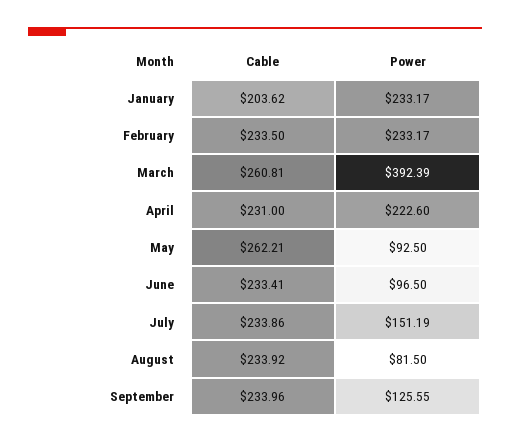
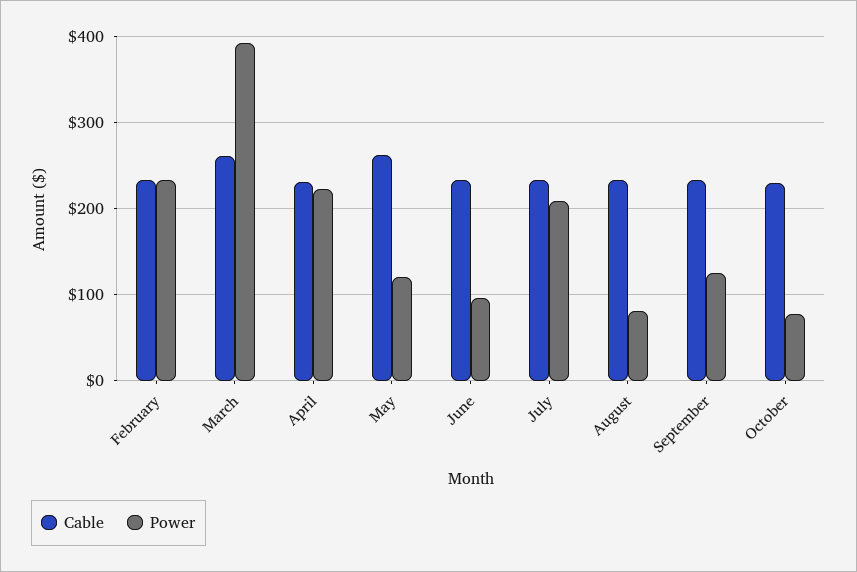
Cable, January: 203.62 -> none
Power, January: 233.17 -> none
Power, May: 92.5 -> 120
Power, July: 151.19 -> 210
Cable, October: none -> 230
Power, October: none -> 80

